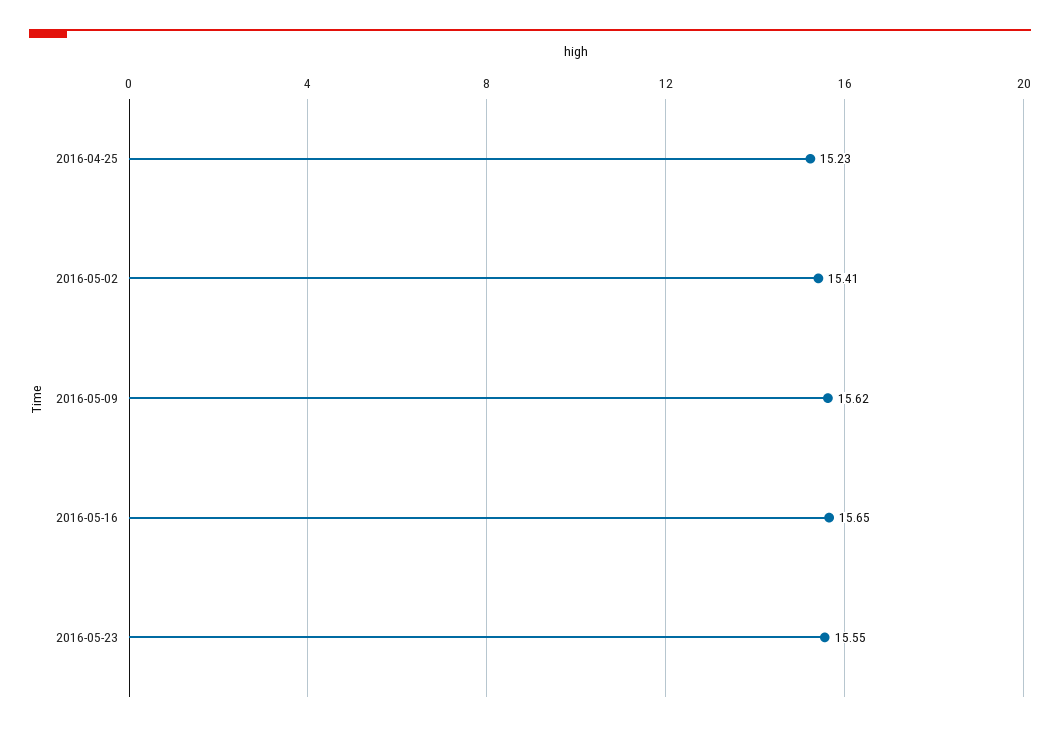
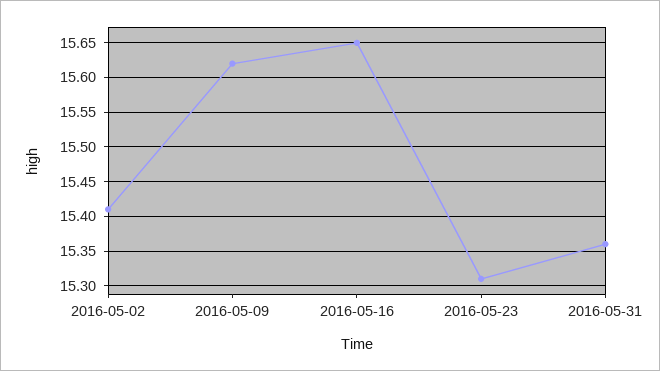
2016-04-25: 15.23 -> none
2016-05-23: 15.55 -> 15.31
2016-05-31: none -> 15.36

